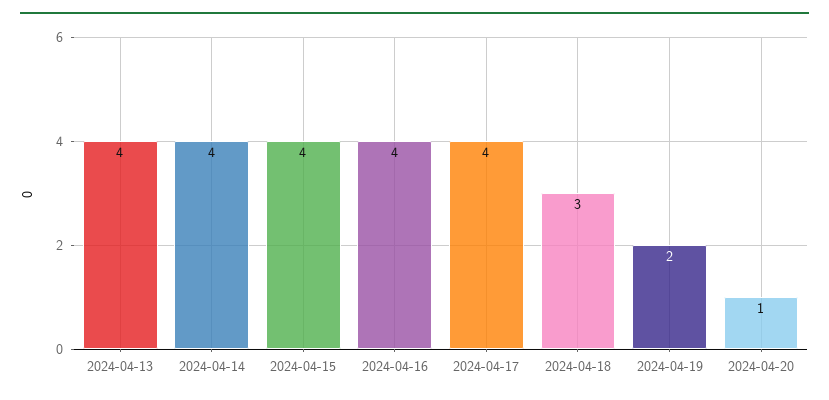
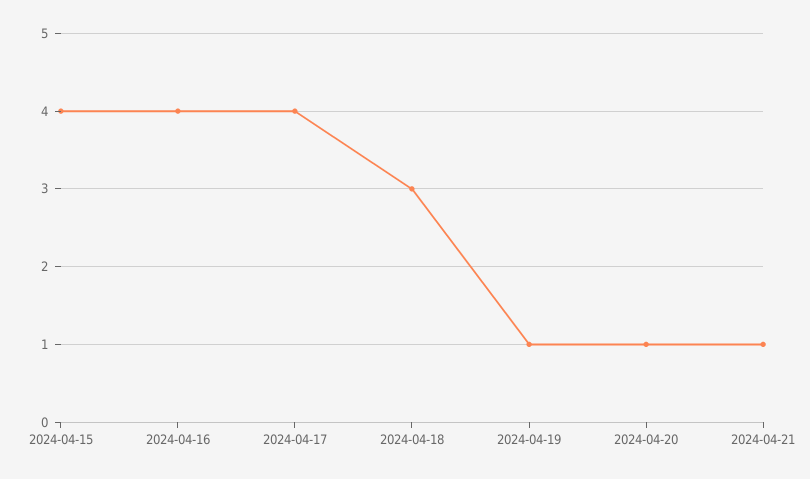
2024-04-13: 4 -> none
2024-04-14: 4 -> none
2024-04-19: 2 -> 1
2024-04-21: none -> 1

